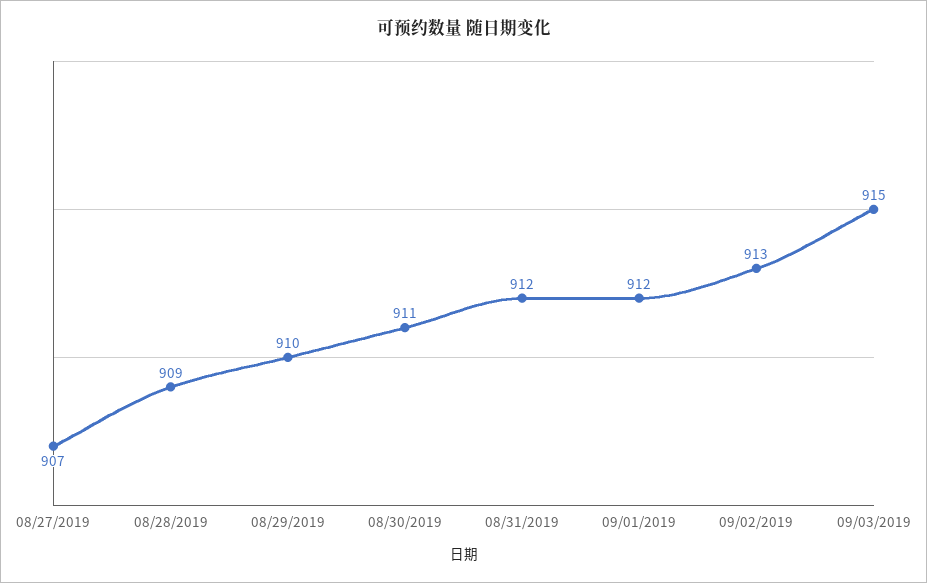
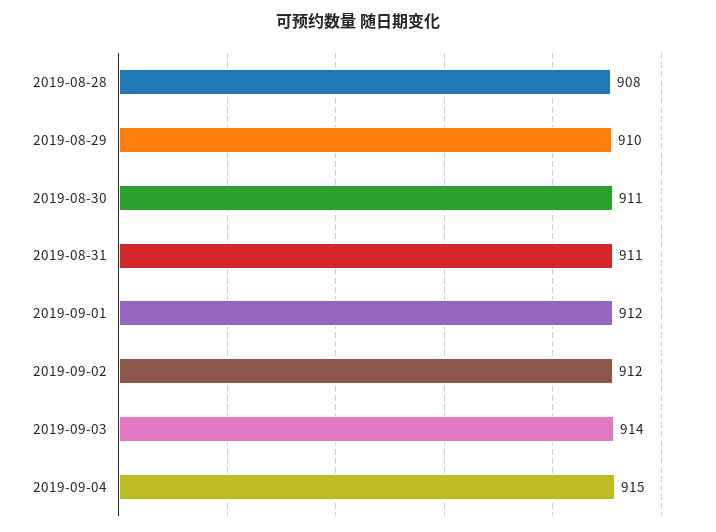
08/27/2019: 907 -> none
08/28/2019: 909 -> 908
08/31/2019: 912 -> 911
09/02/2019: 913 -> 912
09/03/2019: 915 -> 914
2019-09-04: none -> 915

